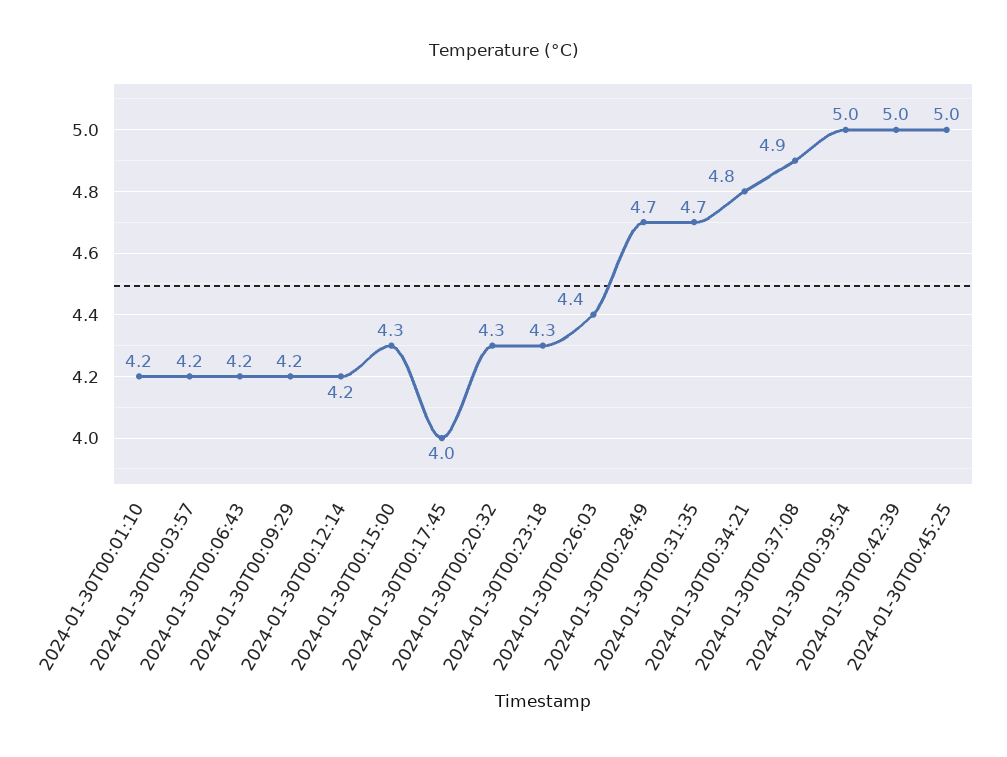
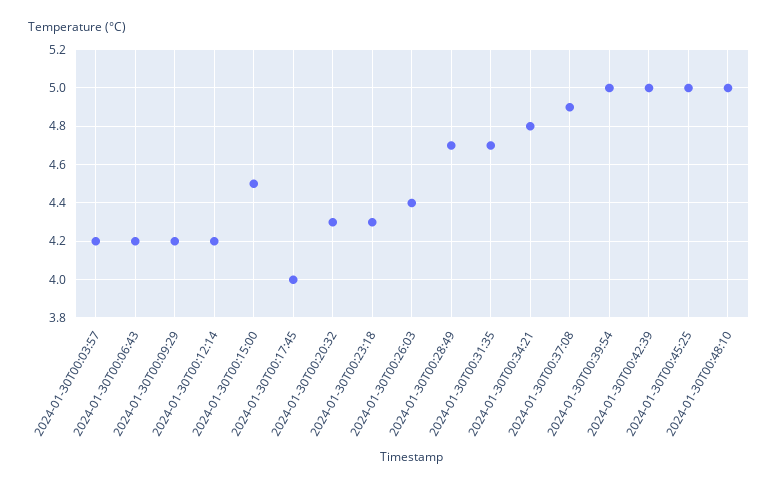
2024-01-30T00:01:10: 4.2 -> none
2024-01-30T00:15:00: 4.3 -> 4.5
2024-01-30T00:48:10: none -> 5

